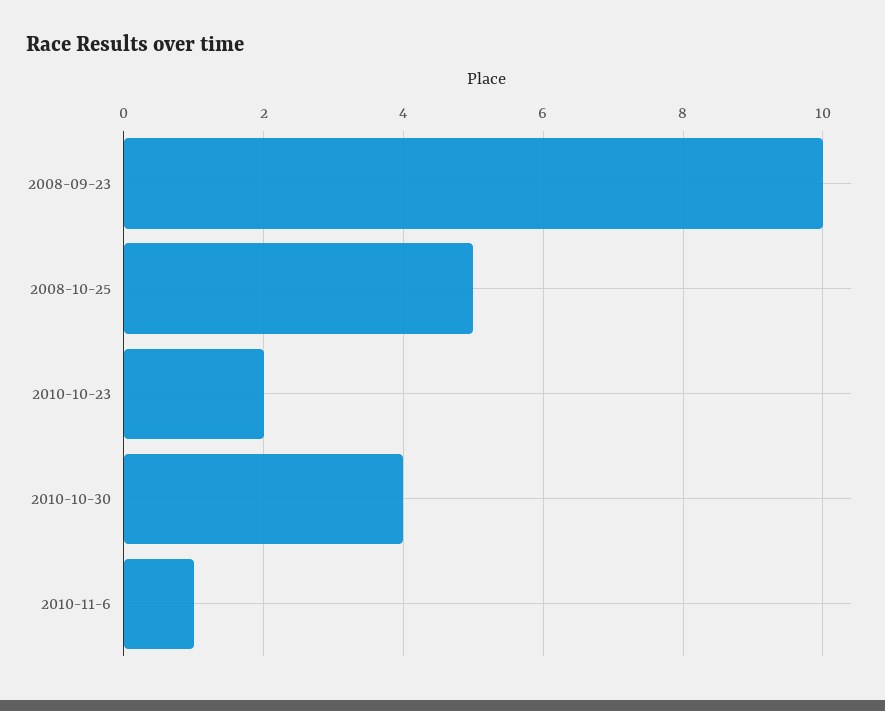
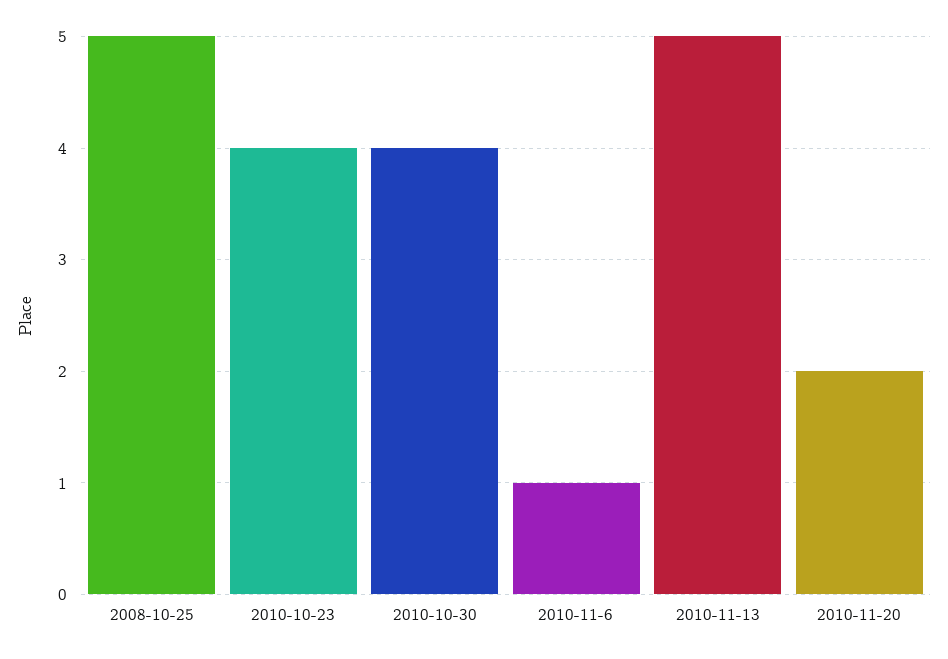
2008-09-23: 10 -> none
2010-10-23: 2 -> 4
2010-11-13: none -> 5
2010-11-20: none -> 2

